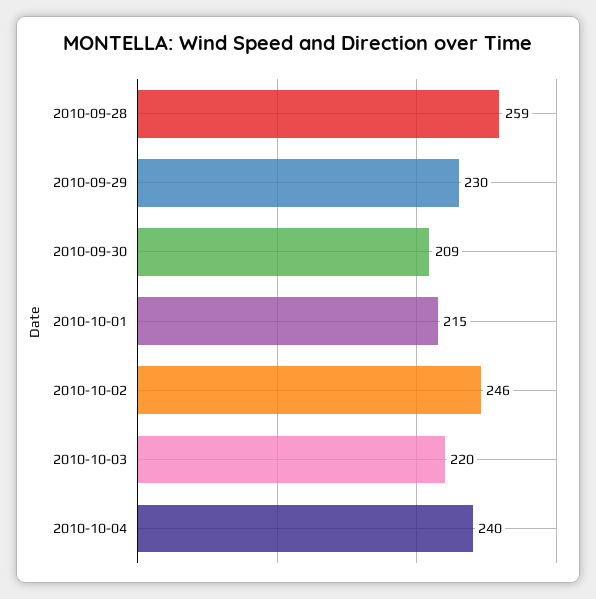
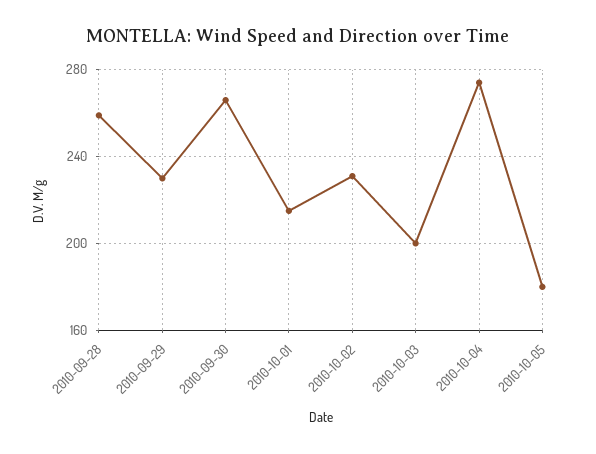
2010-09-30: 209 -> 265
2010-10-02: 246 -> 230
2010-10-03: 220 -> 200
2010-10-04: 240 -> 275
2010-10-05: none -> 180

